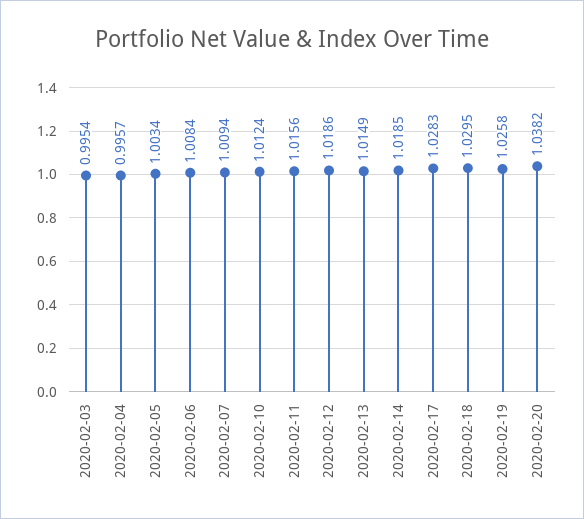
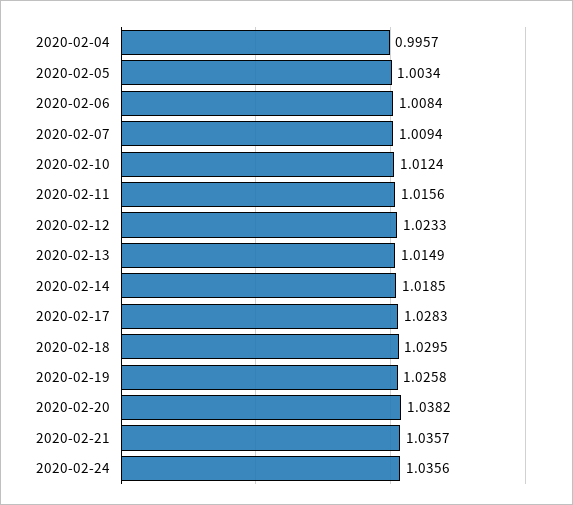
2020-02-03: 0.9954 -> none
2020-02-12: 1.0186 -> 1.0233
2020-02-21: none -> 1.0357
2020-02-24: none -> 1.0356

